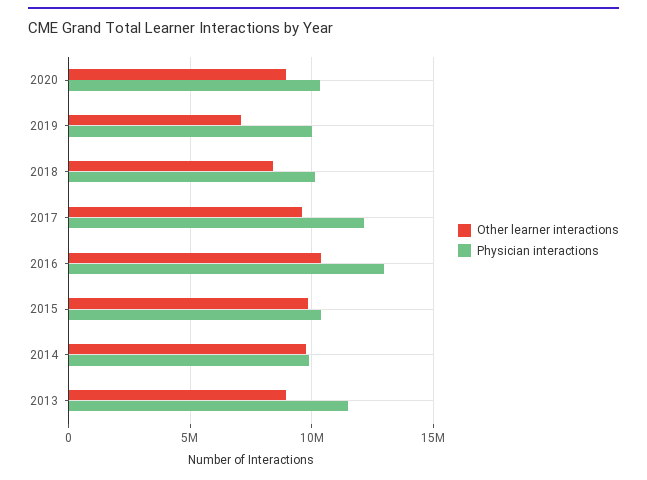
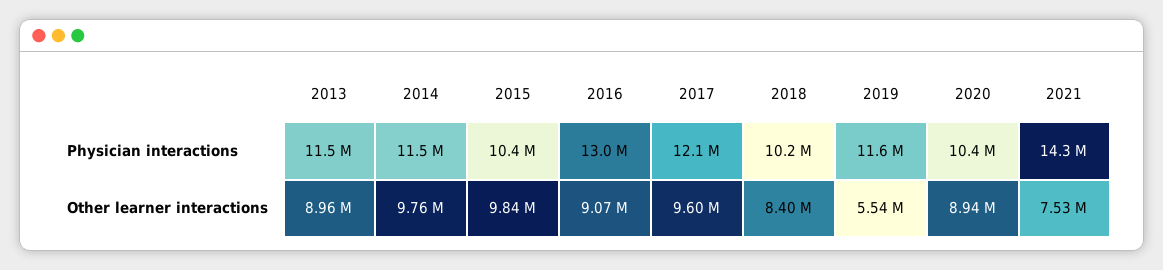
Other learner interactions, 2019: 7000000 -> 5540000
Physician interactions, 2019: 10000000 -> 11600000
Other learner interactions, 2016: 10500000 -> 9070000
Physician interactions, 2014: 10000000 -> 11500000
Physician interactions, 2021: none -> 14300000
Other learner interactions, 2021: none -> 7530000

